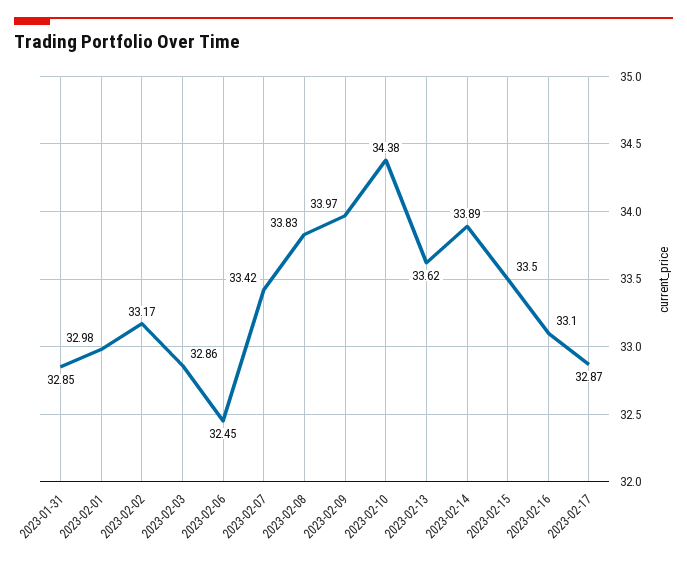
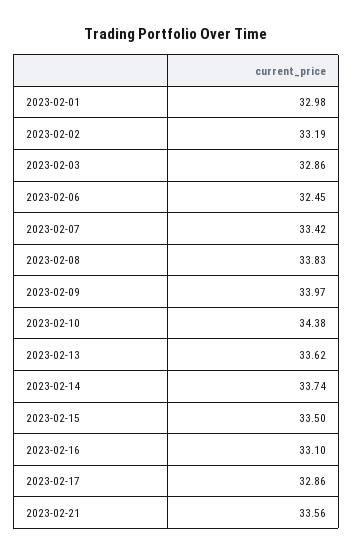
2023-01-31: 32.85 -> none
2023-02-02: 33.17 -> 33.19
2023-02-14: 33.89 -> 33.74
2023-02-17: 32.87 -> 32.86
2023-02-21: none -> 33.56

